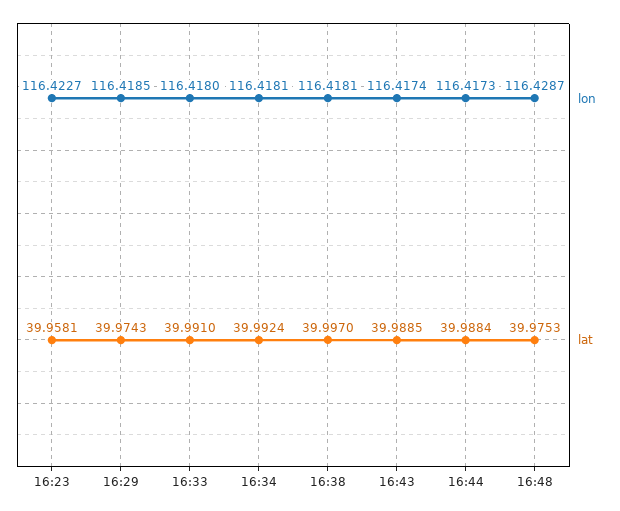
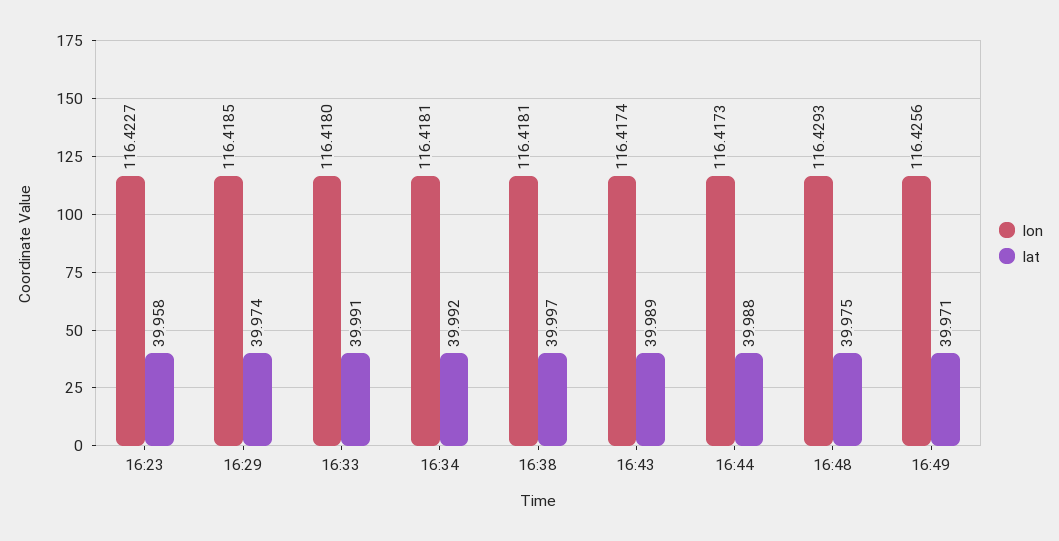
lon, 16:48: 116.4287 -> 116.4293
lon, 16:49: none -> 116.4256
lat, 16:49: none -> 39.971

